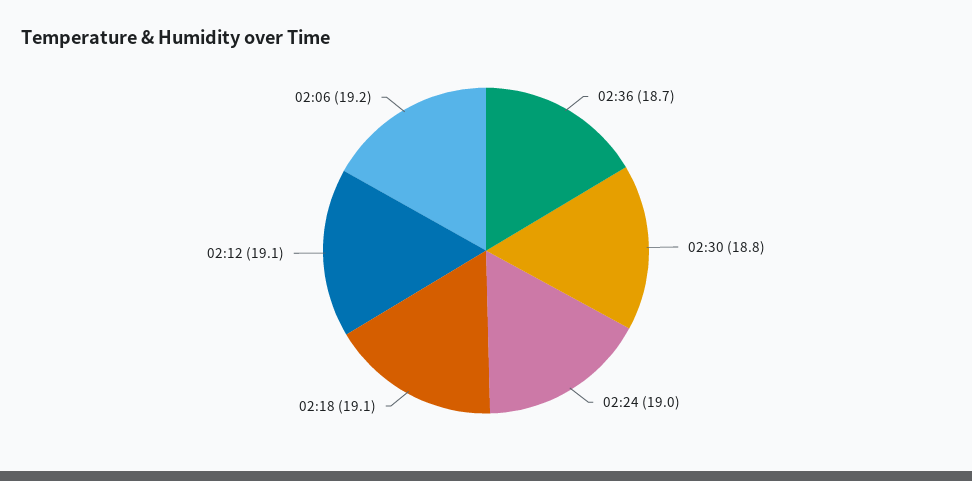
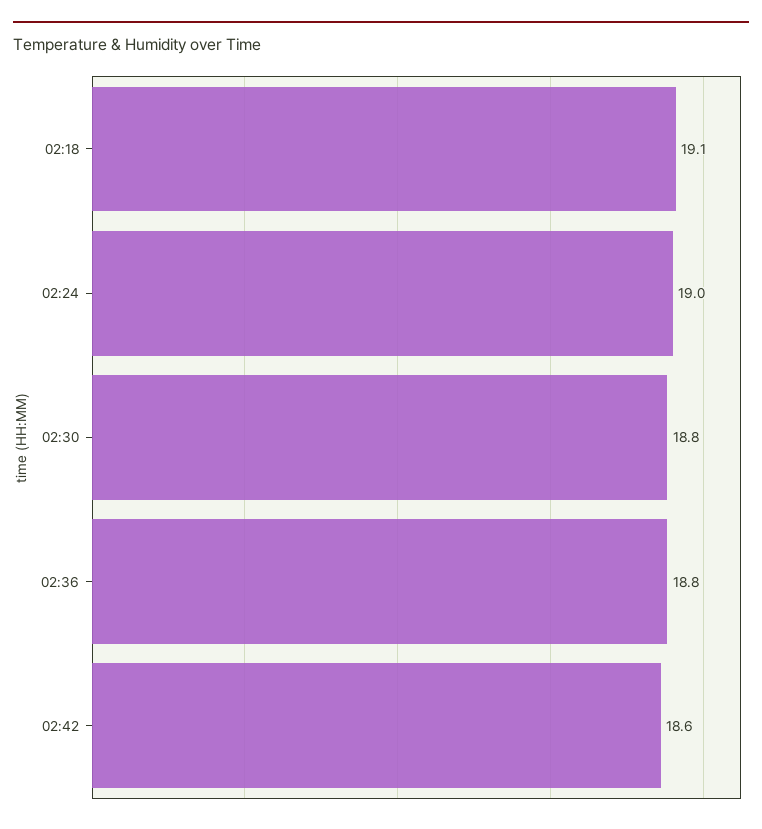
02:36: 18.7 -> 18.8
02:12: 19.1 -> none
02:06: 19.2 -> none
02:42: none -> 18.6

